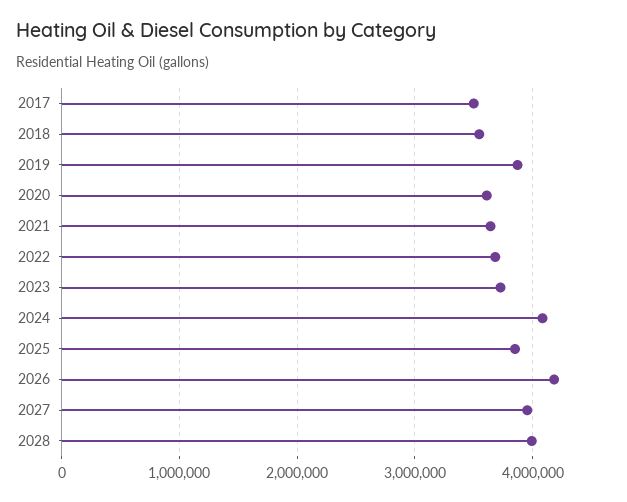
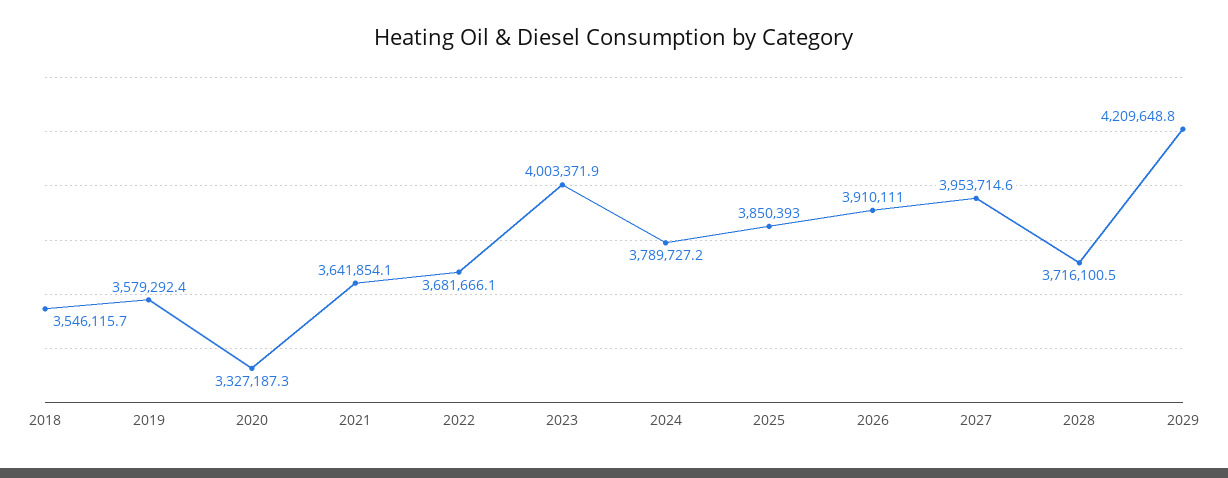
2017: 3500000 -> none
2019: 3900000 -> 3579292.4
2020: 3600000 -> 3327187.3
2023: 3700000 -> 4003371.9
2024: 4100000 -> 3789727.2
2026: 4200000 -> 3910111
2028: 4000000 -> 3716100.5
2029: none -> 4209648.8

